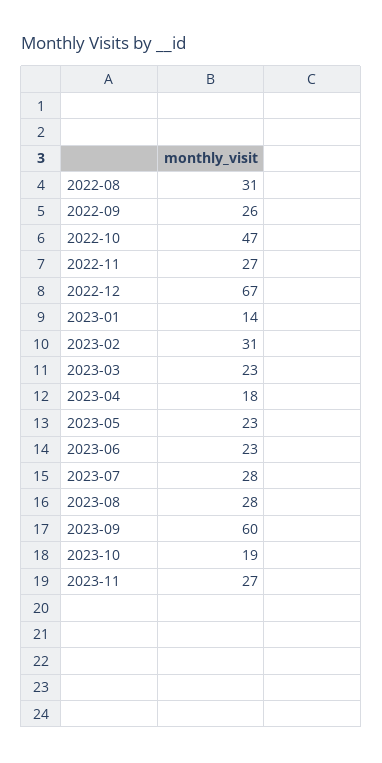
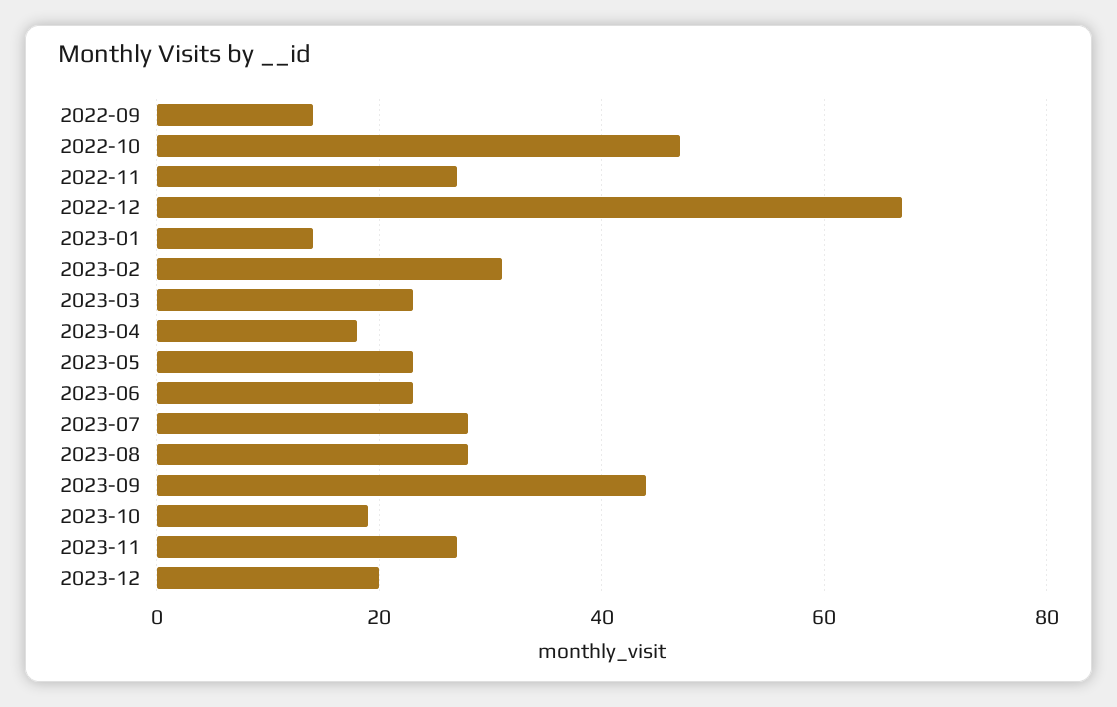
2022-08: 31 -> none
2022-09: 26 -> 15
2023-09: 60 -> 45
2023-12: none -> 20

